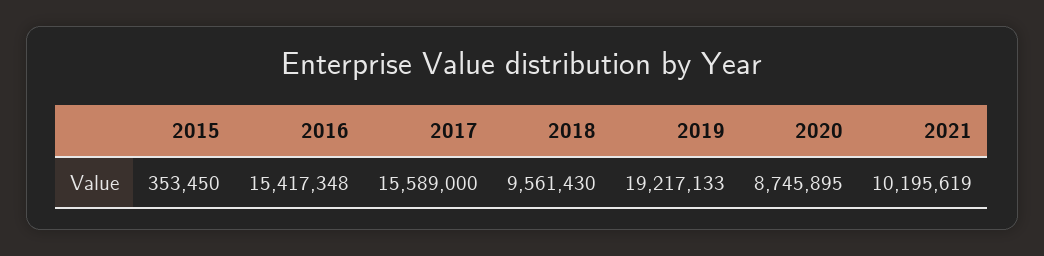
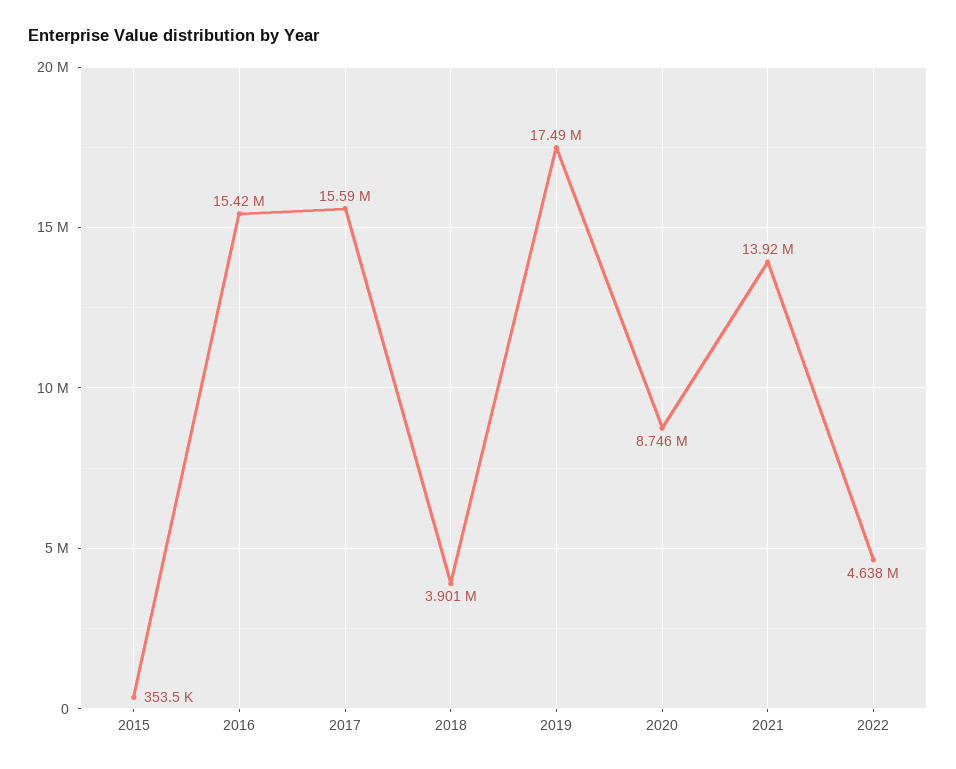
2018: 9561430 -> 3901000
2019: 19217133 -> 17490000
2021: 10195619 -> 13920000
2022: none -> 4638000

